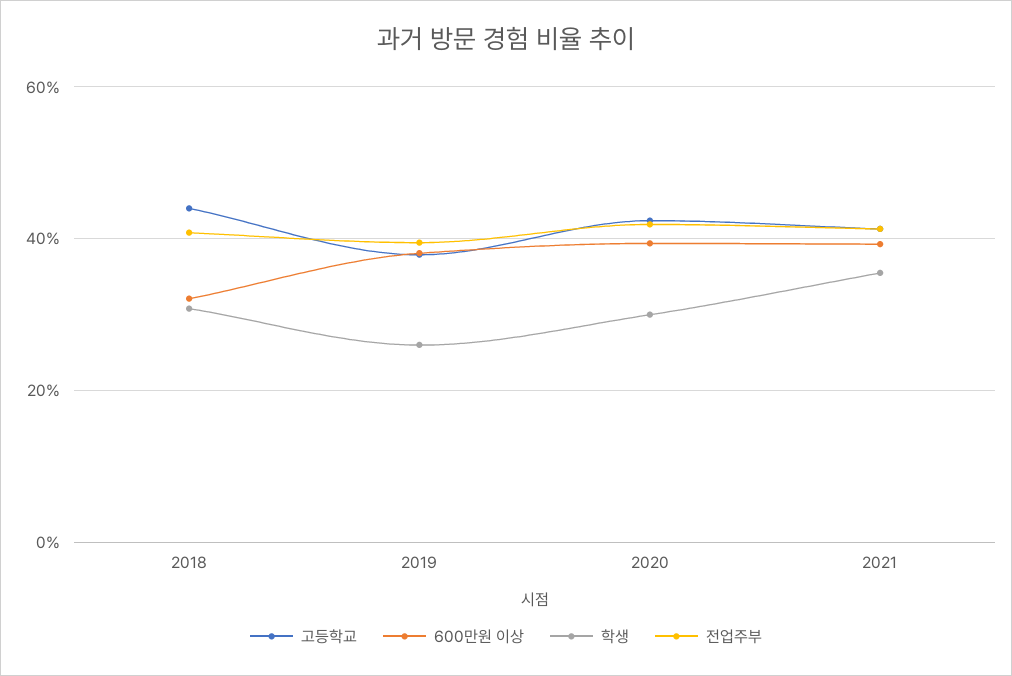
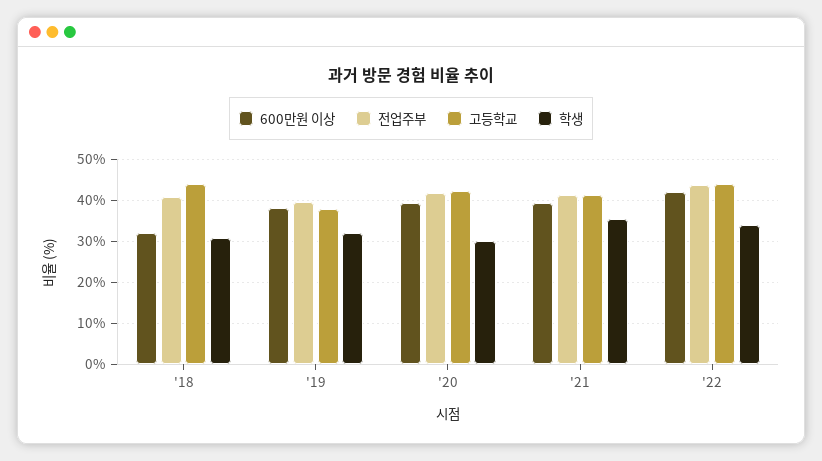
학생, 2019: 26 -> 32
600만원 이상, '22: none -> 42
전업주부, '22: none -> 44
고등학교, '22: none -> 44
학생, '22: none -> 34

